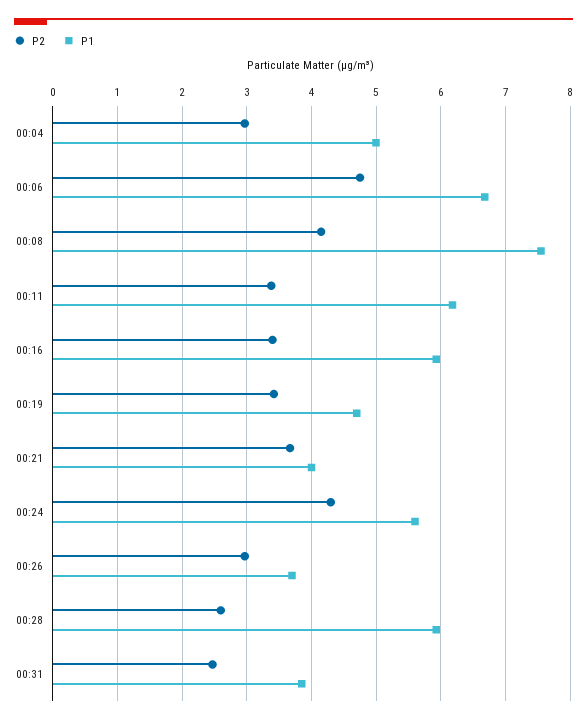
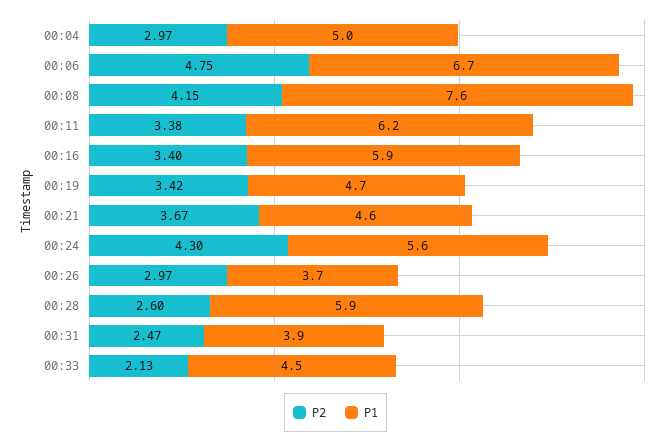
P1, 00:21: 4 -> 4.6
P2, 00:33: none -> 2.13
P1, 00:33: none -> 4.5

